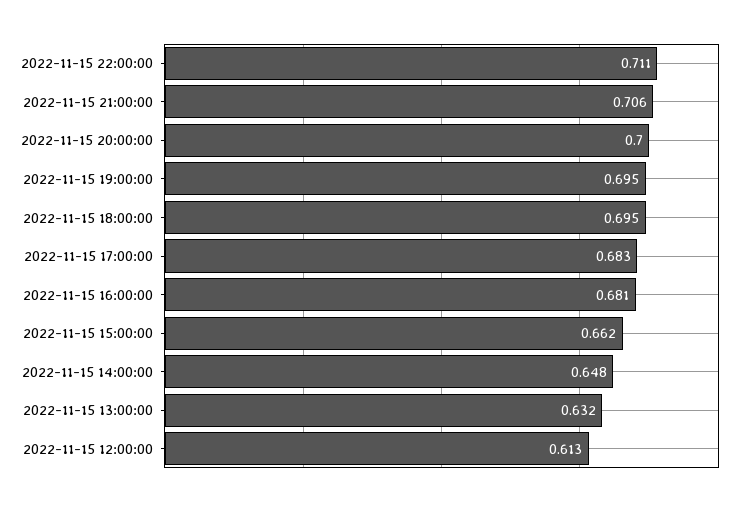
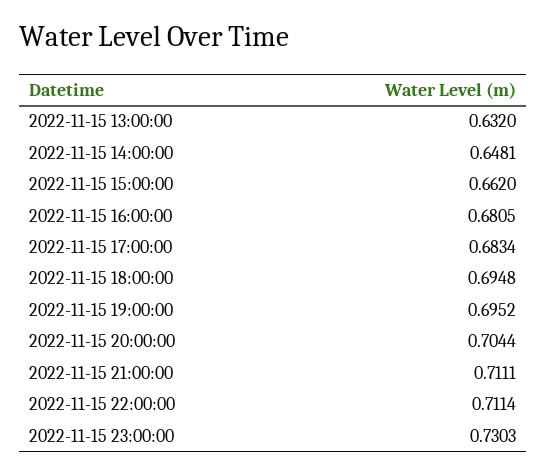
2022-11-15 21:00:00: 0.706 -> 0.7111
2022-11-15 20:00:00: 0.7 -> 0.7044
2022-11-15 12:00:00: 0.613 -> none
2022-11-15 23:00:00: none -> 0.7303

